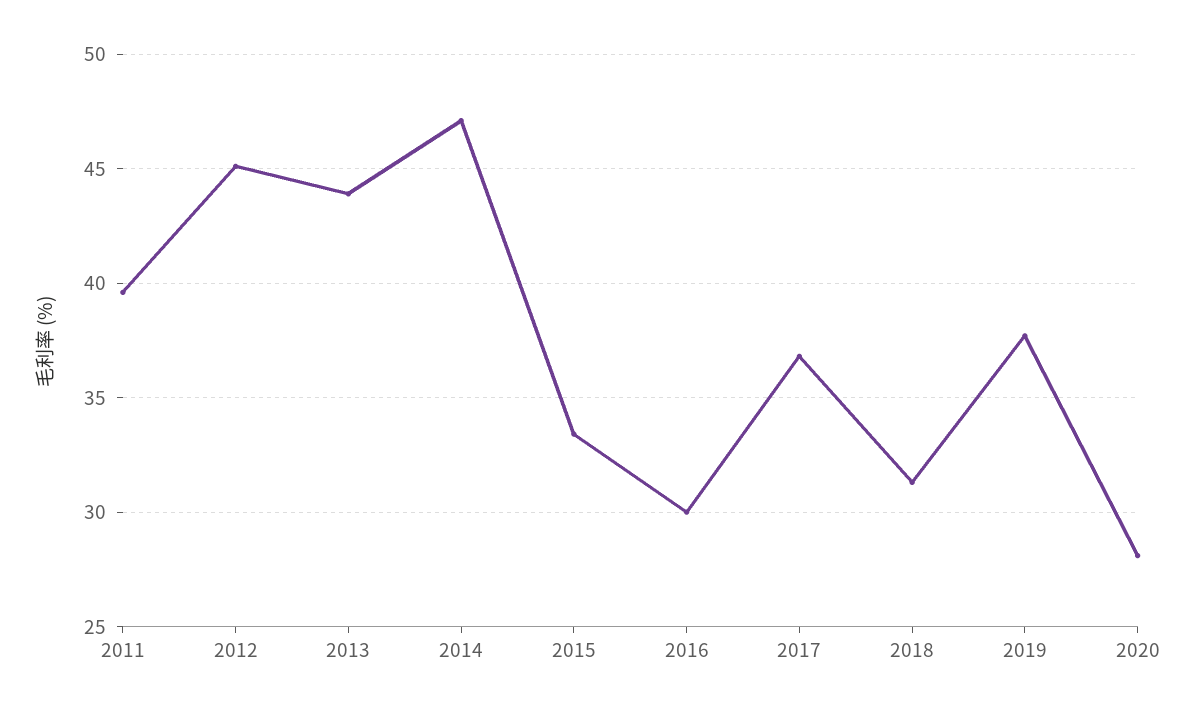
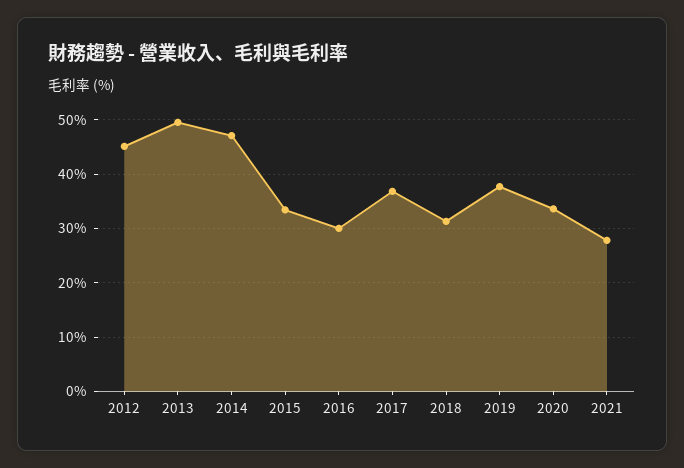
2011: 39.5 -> none
2013: 44 -> 50
2020: 28 -> 34
2021: none -> 28

